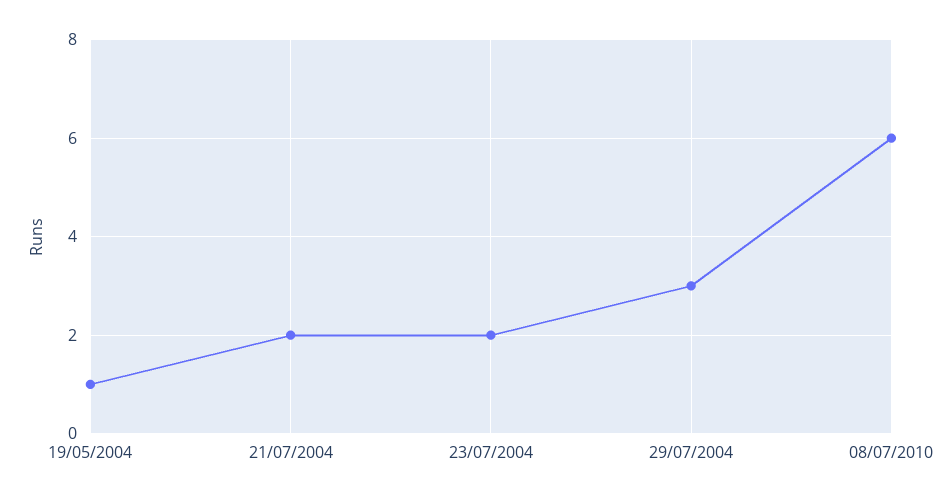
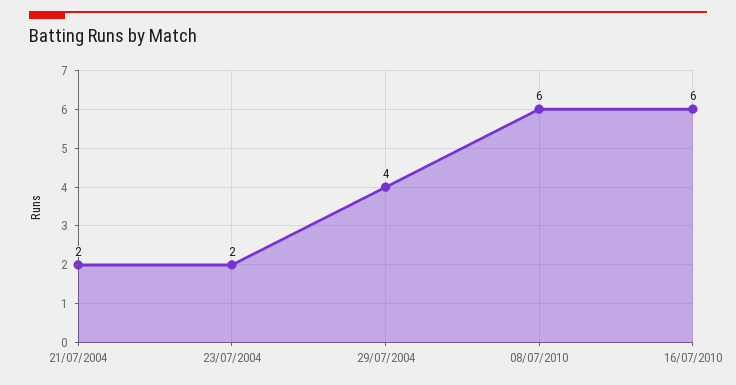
19/05/2004: 1 -> none
29/07/2004: 3 -> 4
16/07/2010: none -> 6

